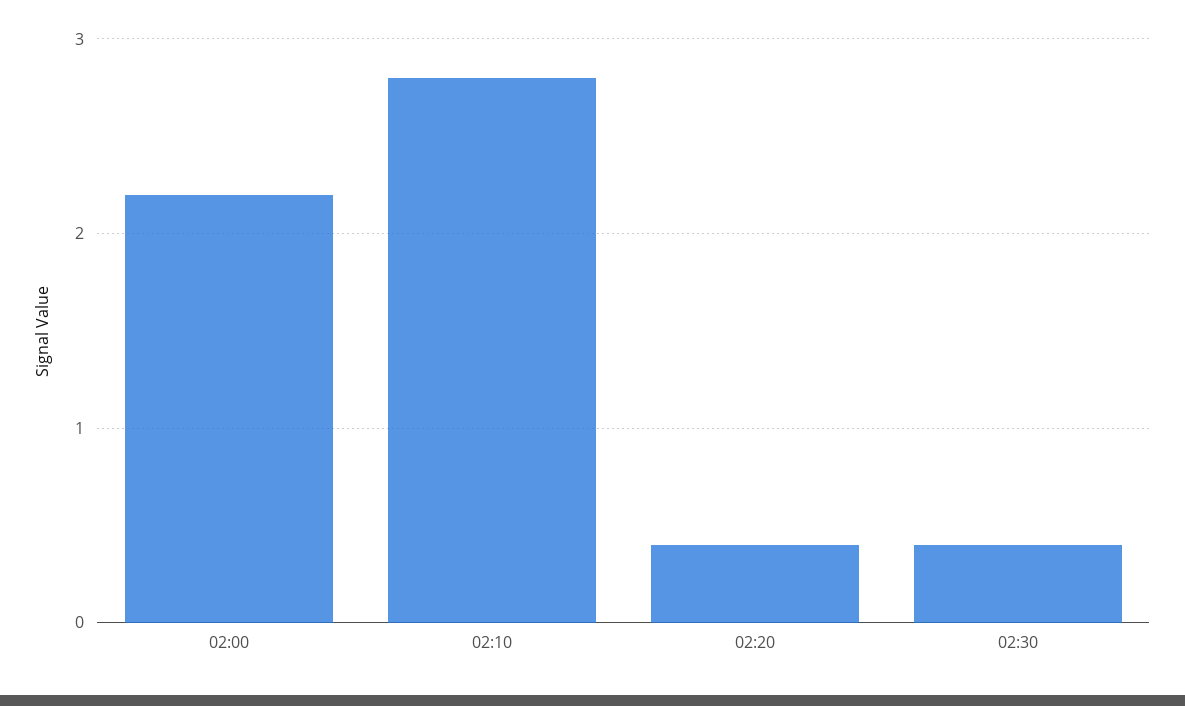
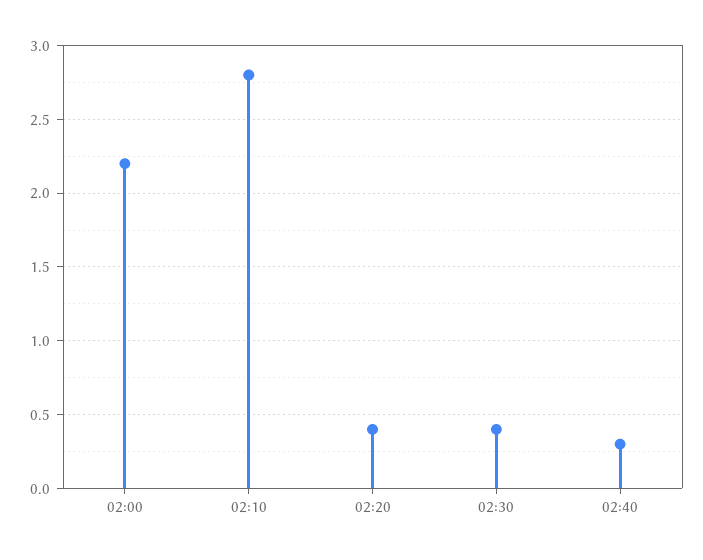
02:40: none -> 0.3

